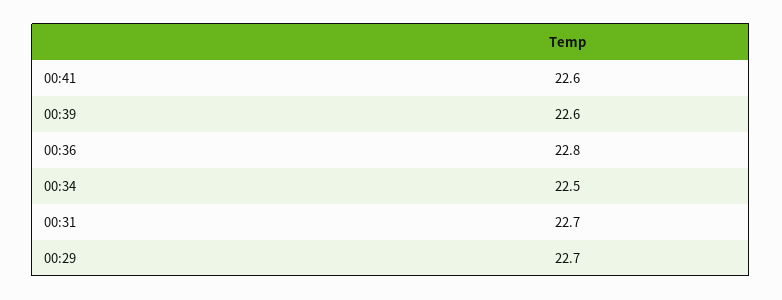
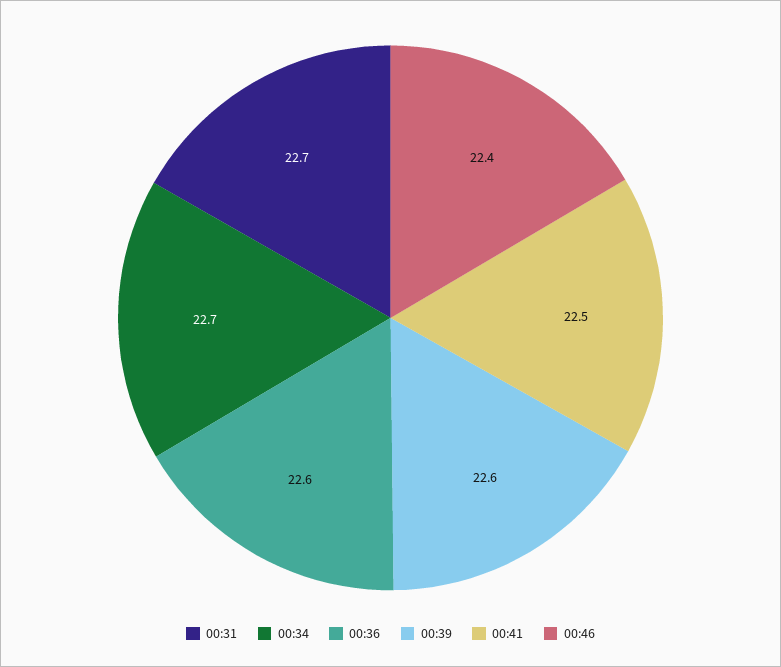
00:41: 22.6 -> 22.5
00:36: 22.8 -> 22.6
00:34: 22.5 -> 22.7
00:29: 22.7 -> none
00:46: none -> 22.4

